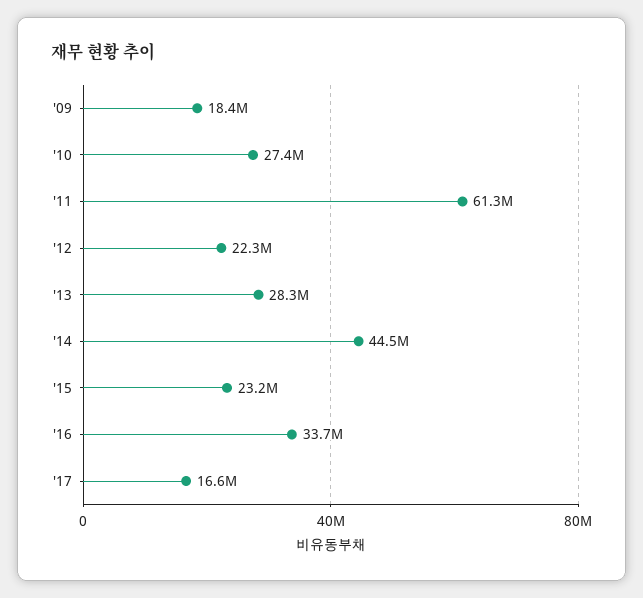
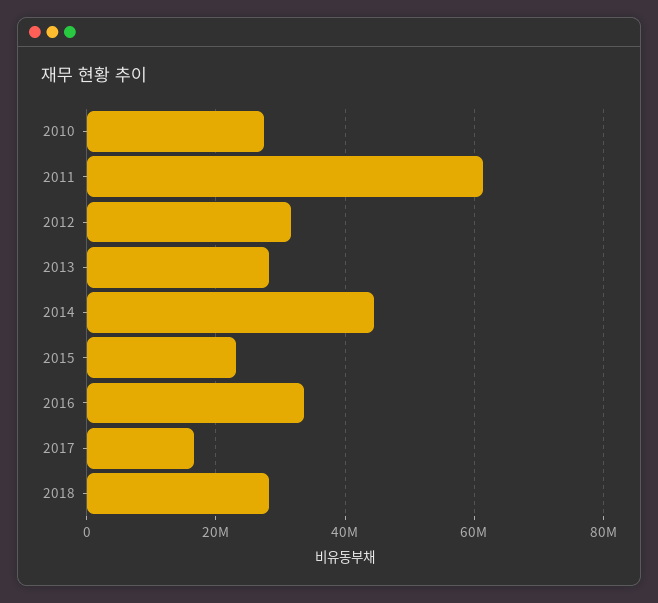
'09: 18400000 -> none
'12: 22300000 -> 32000000
2018: none -> 28000000

